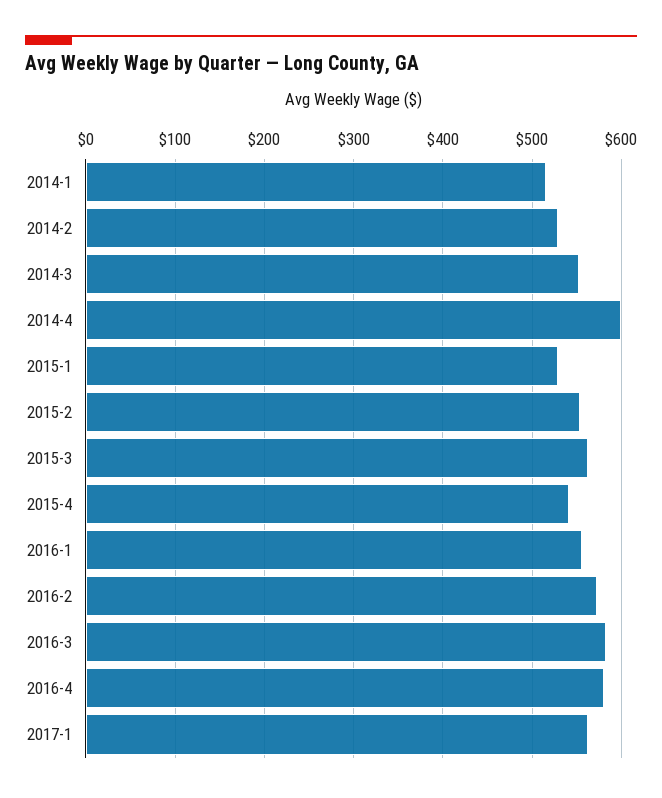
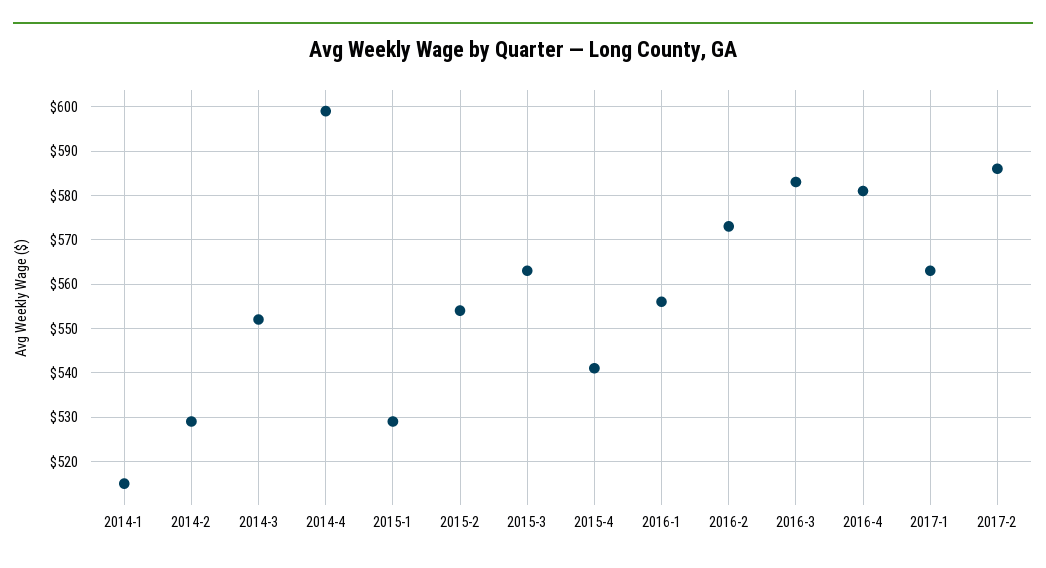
2017-2: none -> 585

